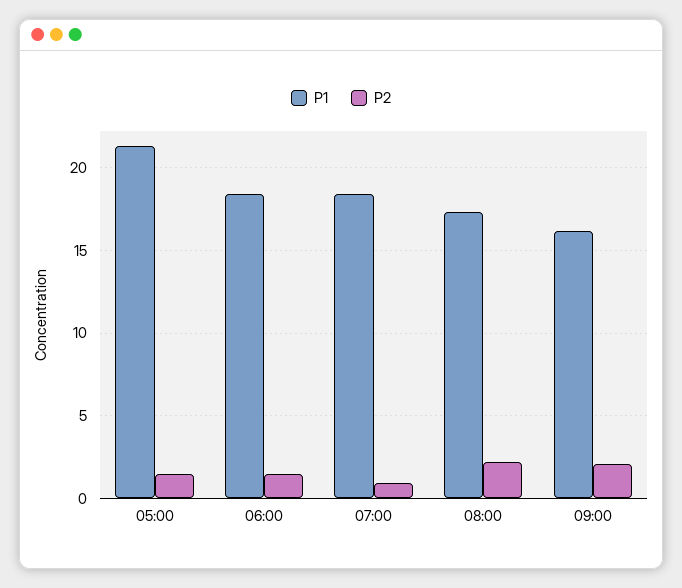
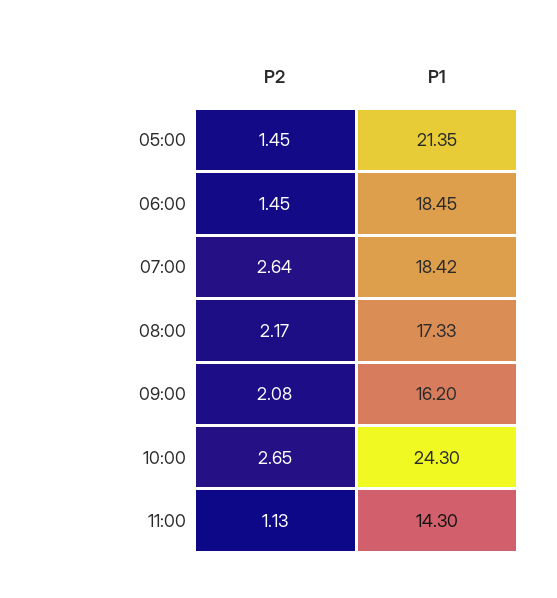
P2, 07:00: 1 -> 2.64
P2, 10:00: none -> 2.65
P1, 10:00: none -> 24.3
P2, 11:00: none -> 1.13
P1, 11:00: none -> 14.3

